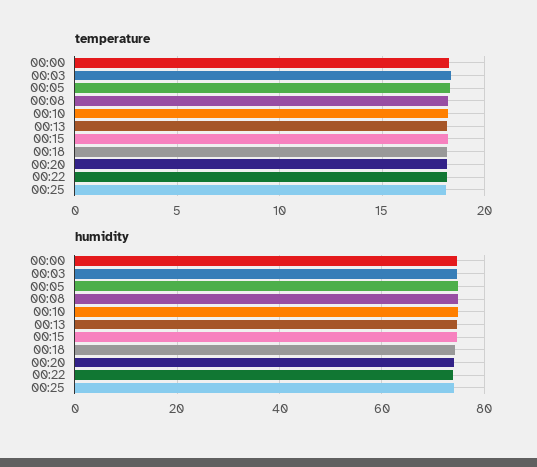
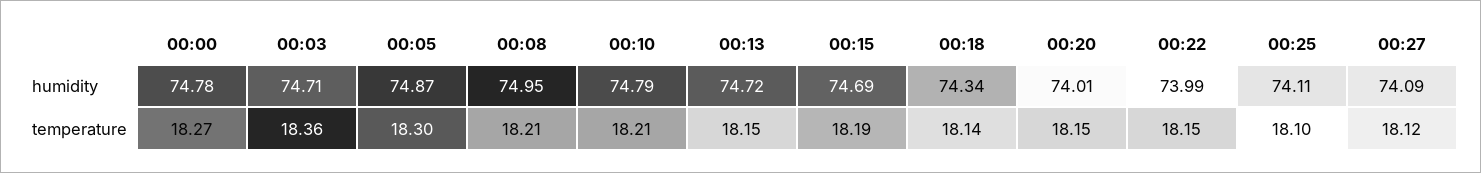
humidity, 00:27: none -> 74.09
temperature, 00:27: none -> 18.12

